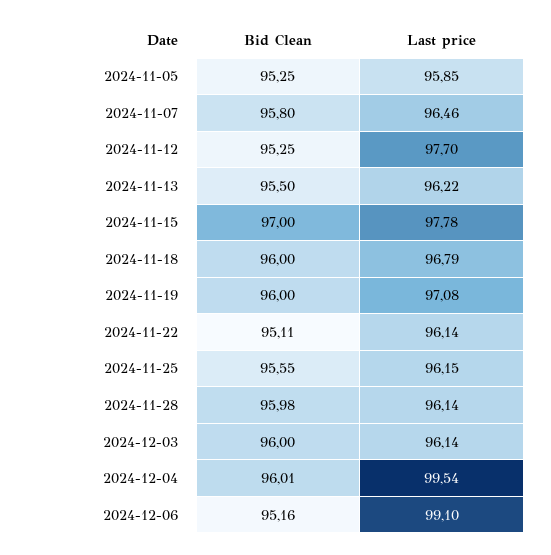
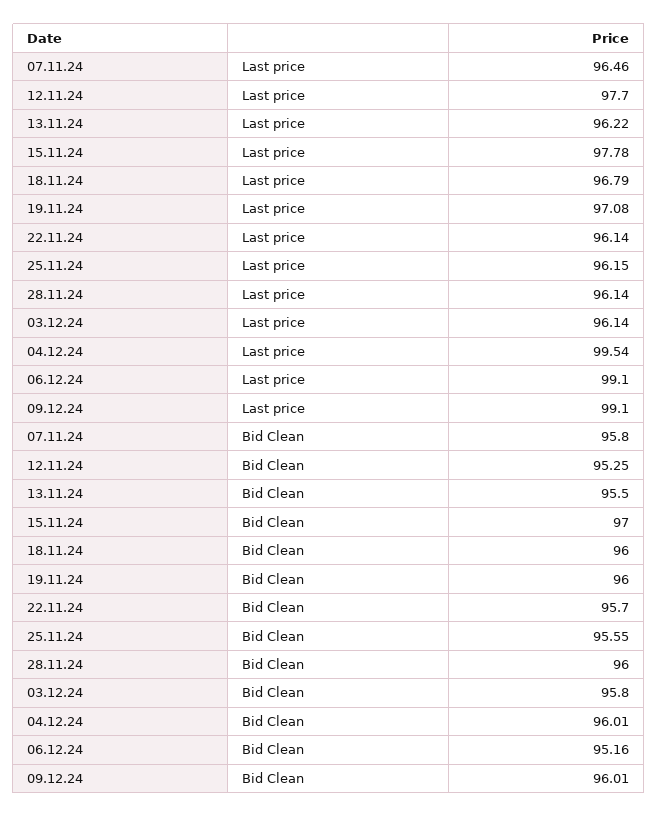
Bid Clean, 2024-11-05: 95.25 -> none
Last price, 2024-11-05: 95.85 -> none
Bid Clean, 2024-11-22: 95.11 -> 95.7
Bid Clean, 2024-11-28: 95.98 -> 96
Bid Clean, 2024-12-03: 96 -> 95.8
Last price, 09.12.24: none -> 99.1
Bid Clean, 09.12.24: none -> 96.01

